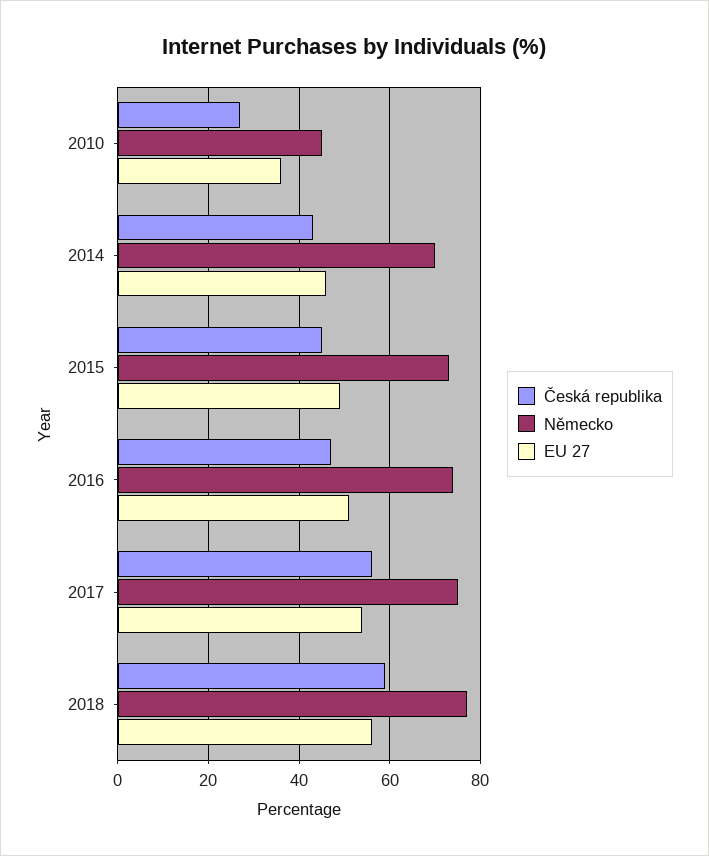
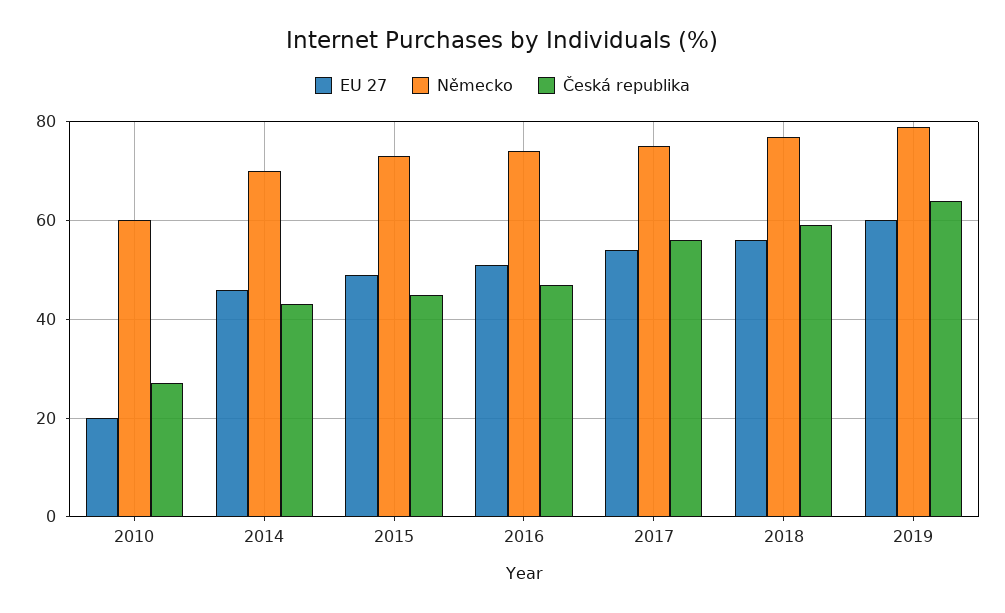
Německo, 2010: 45 -> 60
EU 27, 2010: 35 -> 20
EU 27, 2019: none -> 60
Německo, 2019: none -> 80
Česká republika, 2019: none -> 65

